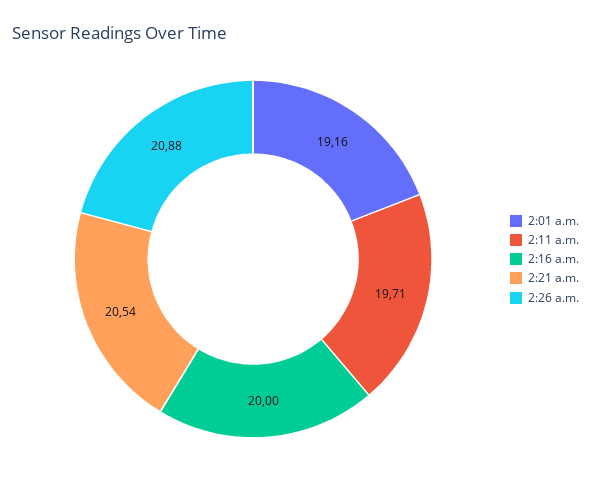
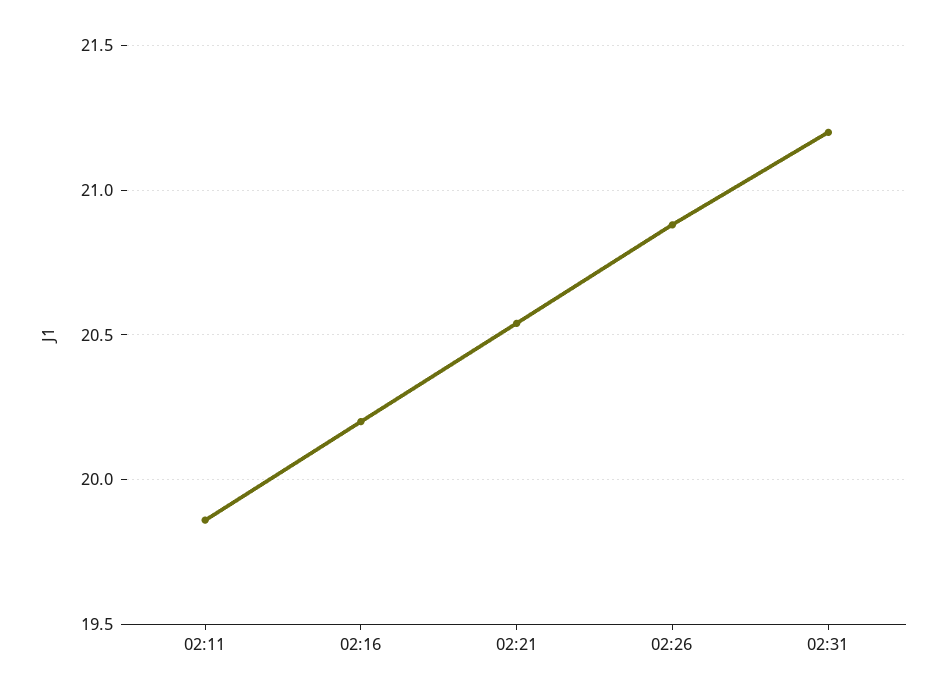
2:01 a.m.: 19.16 -> none
2:11 a.m.: 19.71 -> 19.85
2:16 a.m.: 20 -> 20.2
02:31: none -> 21.2

